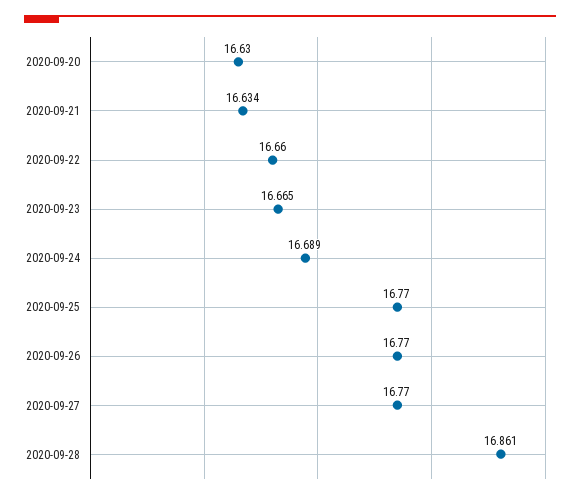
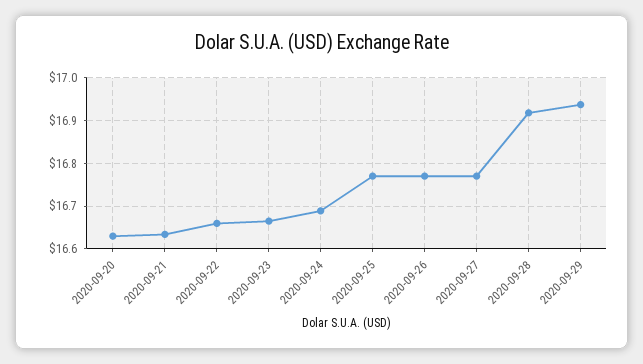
2020-09-28: 16.861 -> 16.92
2020-09-29: none -> 16.94

